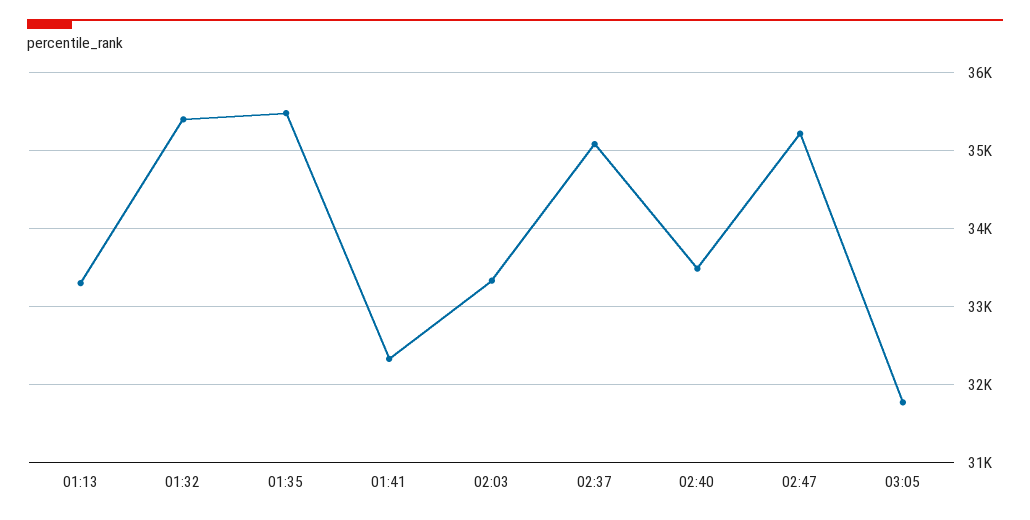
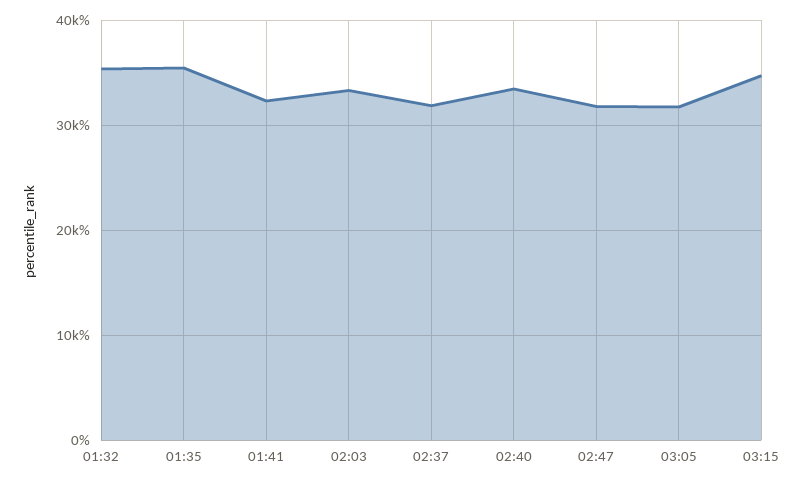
01:13: 33300 -> none
02:37: 35100 -> 32000
02:47: 35200 -> 32000
03:15: none -> 35000

